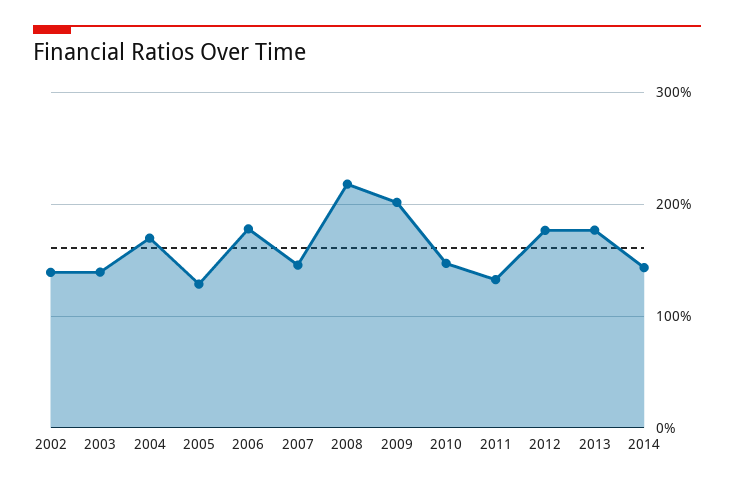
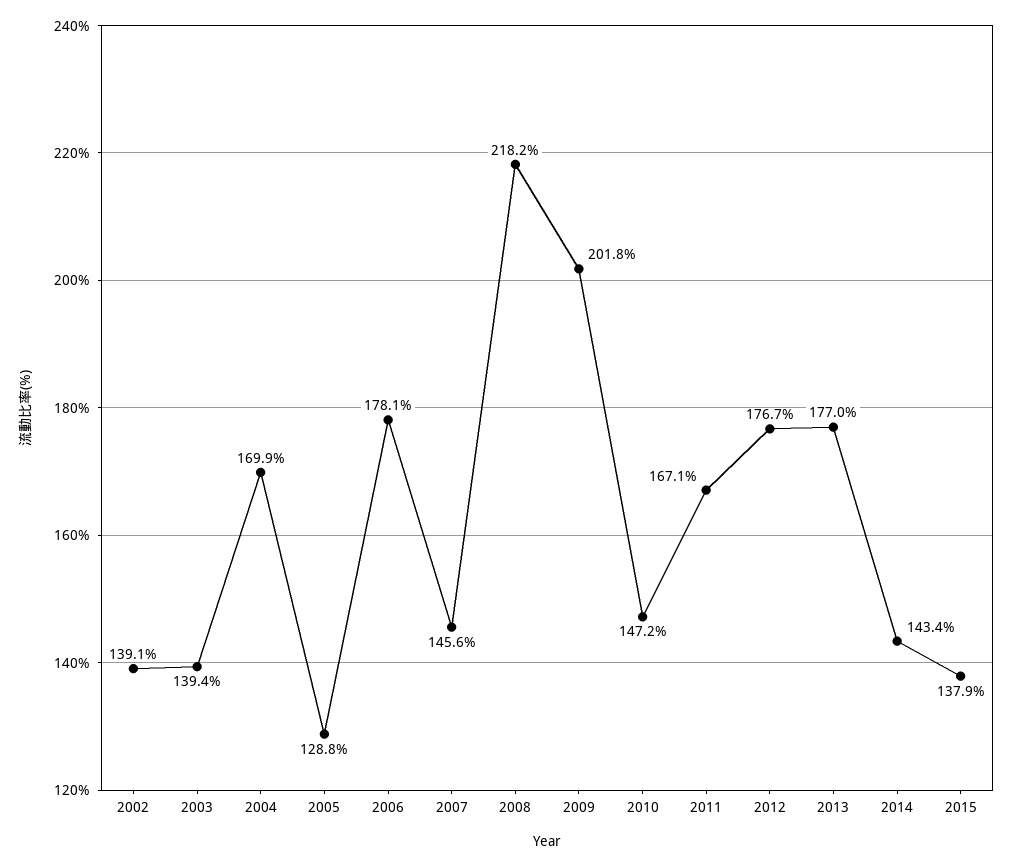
2011: 130 -> 167.1
2015: none -> 137.9

